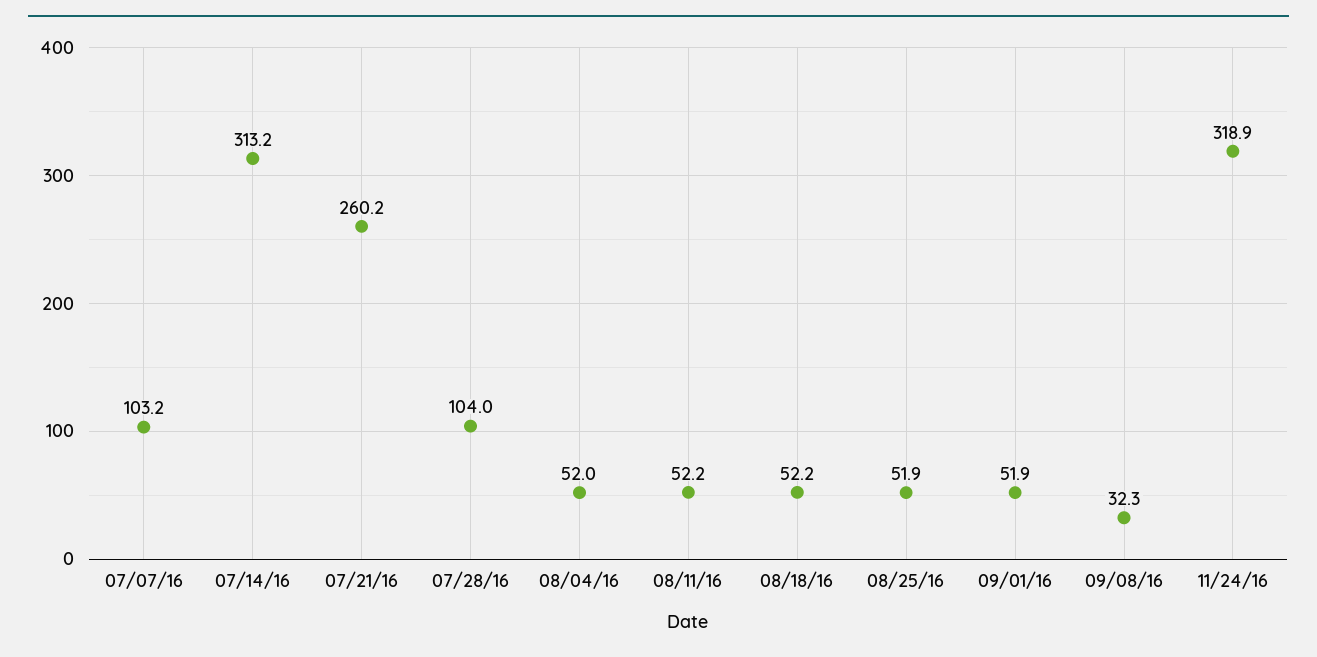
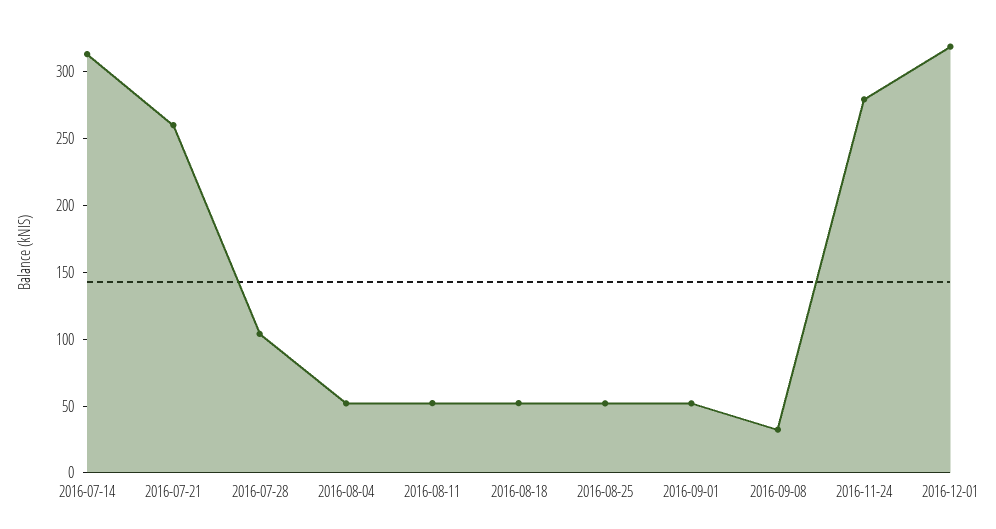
07/07/16: 103.2 -> none
11/24/16: 318.9 -> 280
2016-12-01: none -> 320

